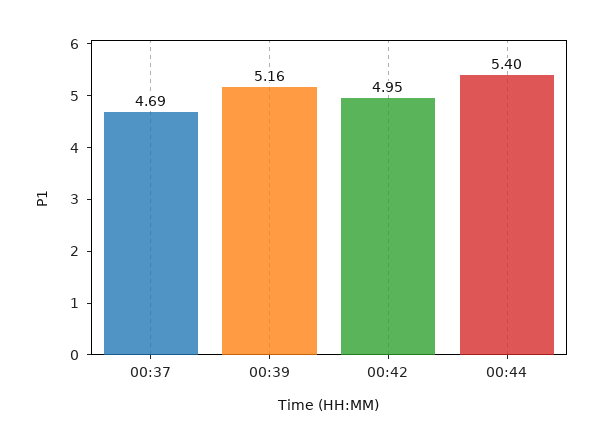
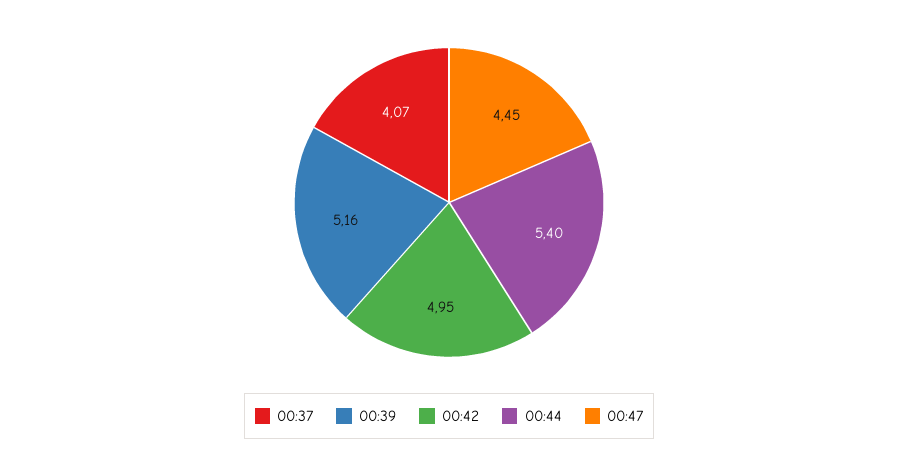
00:37: 4.69 -> 4.07
00:47: none -> 4.45

